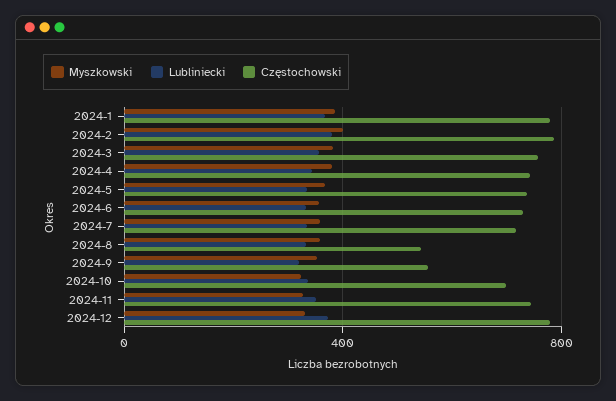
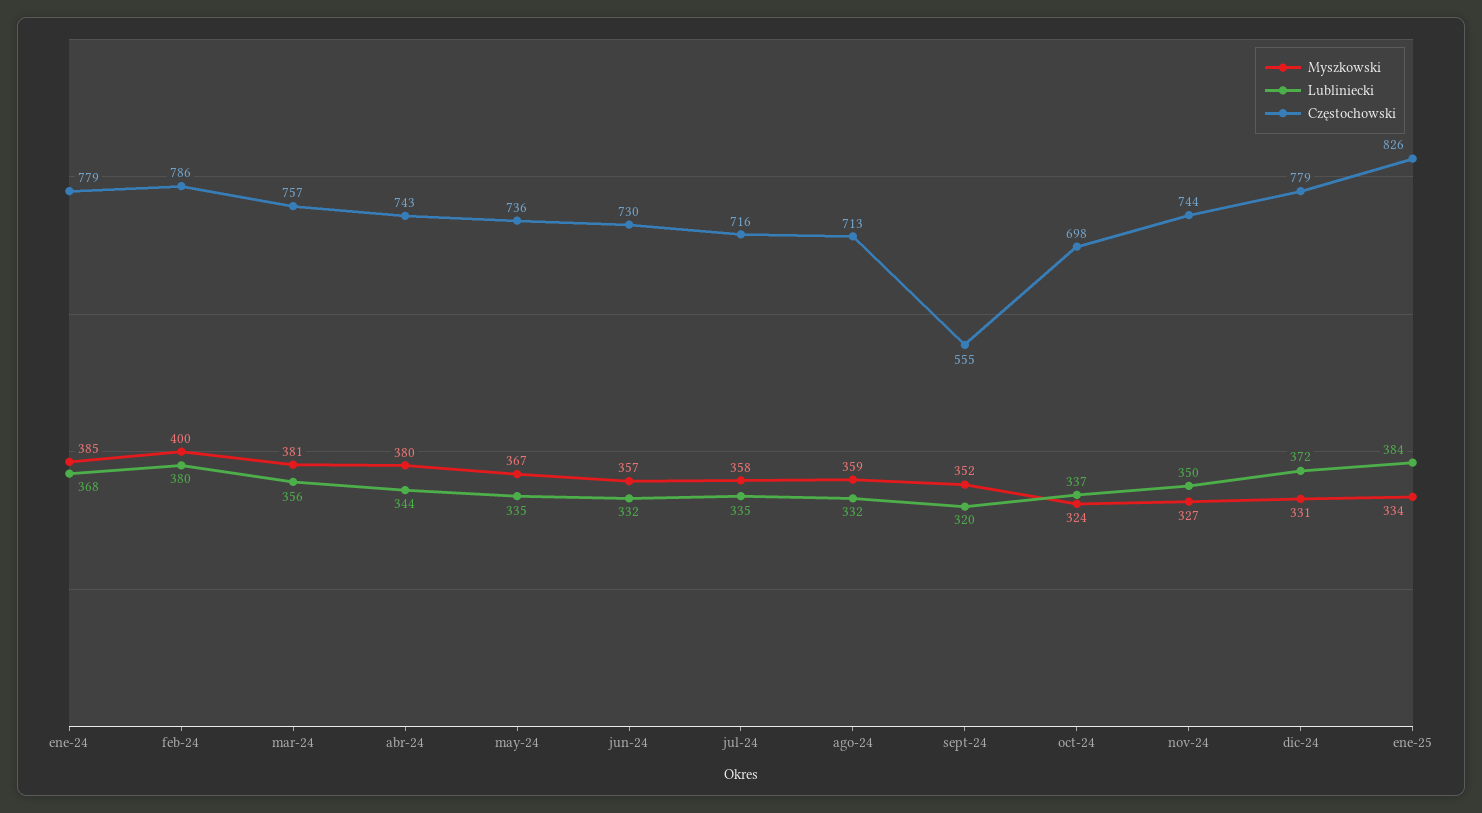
Częstochowski, 2024-8: 550 -> 713
Myszkowski, ene-25: none -> 334
Lubliniecki, ene-25: none -> 384
Częstochowski, ene-25: none -> 826

